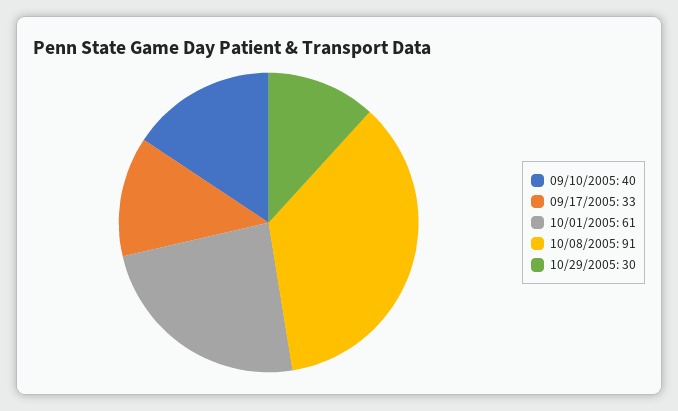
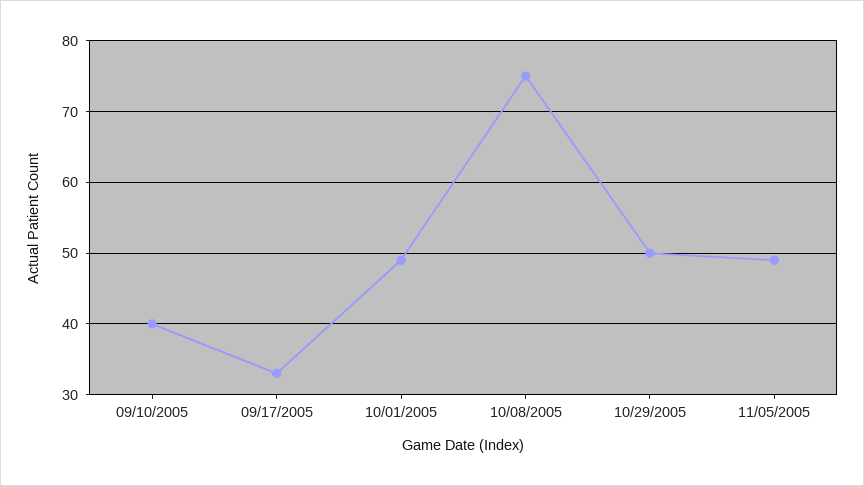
10/01/2005: 61 -> 49
10/08/2005: 91 -> 75
10/29/2005: 30 -> 50
11/05/2005: none -> 49

